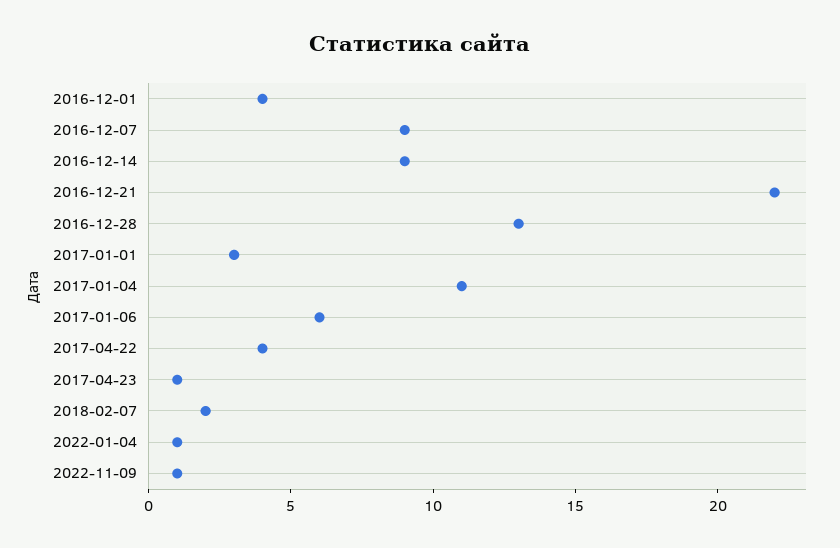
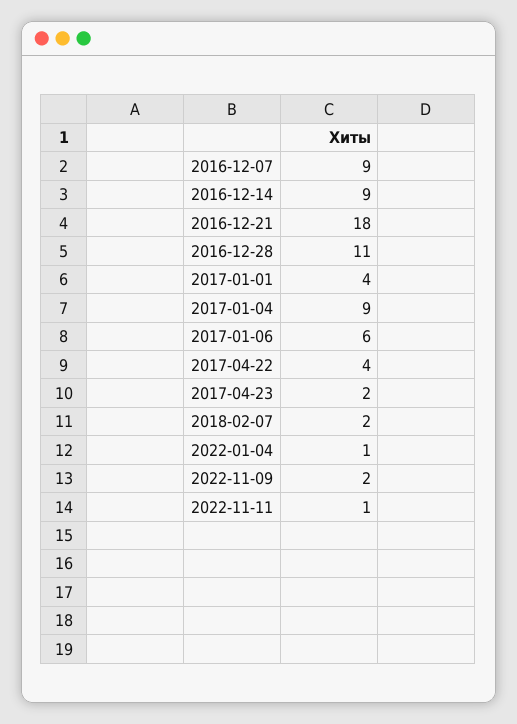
2016-12-01: 4 -> none
2016-12-21: 22 -> 18
2016-12-28: 13 -> 11
2017-01-01: 3 -> 4
2017-01-04: 11 -> 9
2017-04-23: 1 -> 2
2022-11-09: 1 -> 2
2022-11-11: none -> 1

